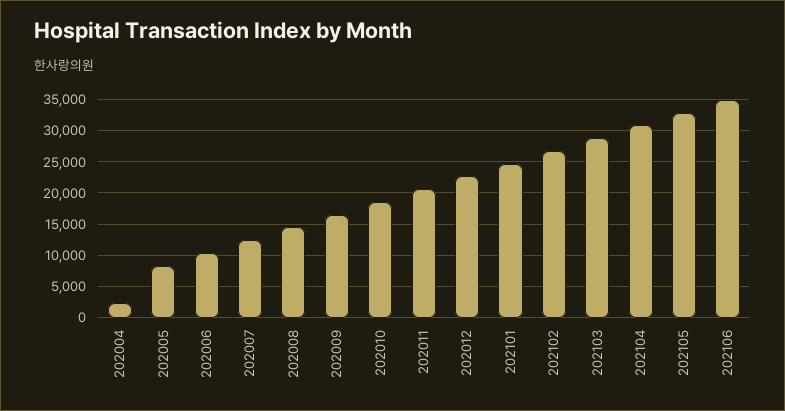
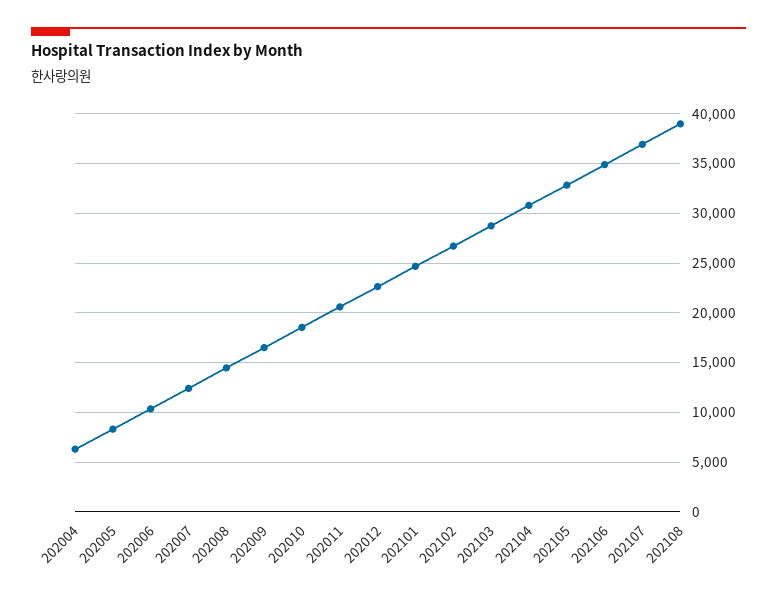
202004: 2000 -> 6000
202107: none -> 37000
202108: none -> 39000

